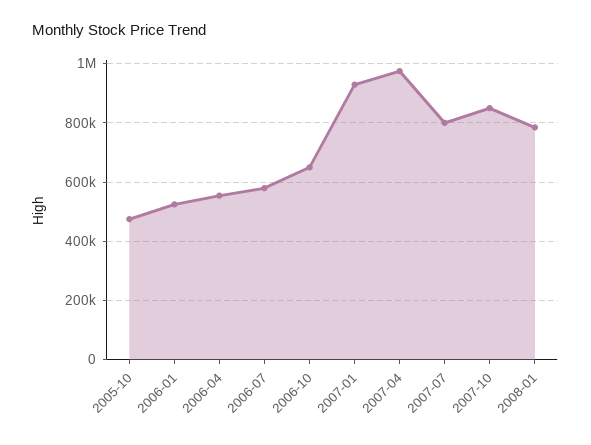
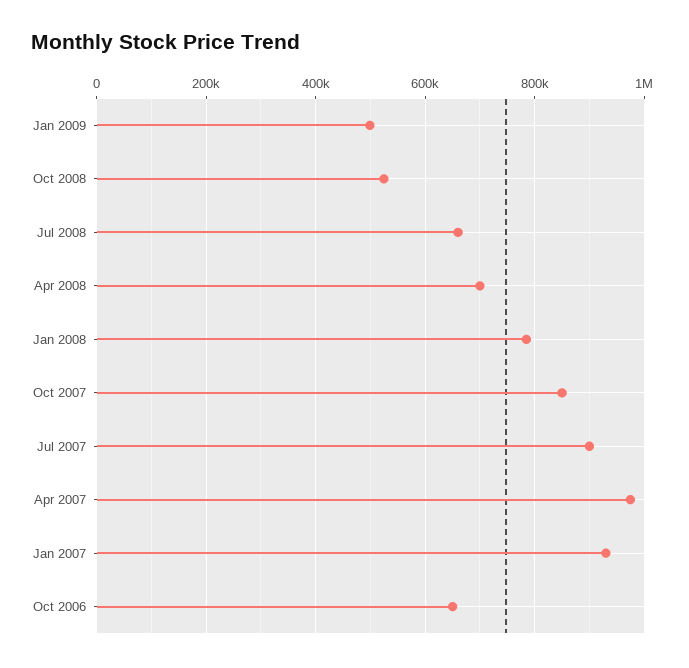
2005-10: 475000 -> none
2006-01: 525000 -> none
2006-04: 550000 -> none
2006-07: 575000 -> none
2007-07: 800000 -> 900000
Jan 2009: none -> 500000
Oct 2008: none -> 520000
Jul 2008: none -> 660000
Apr 2008: none -> 700000

